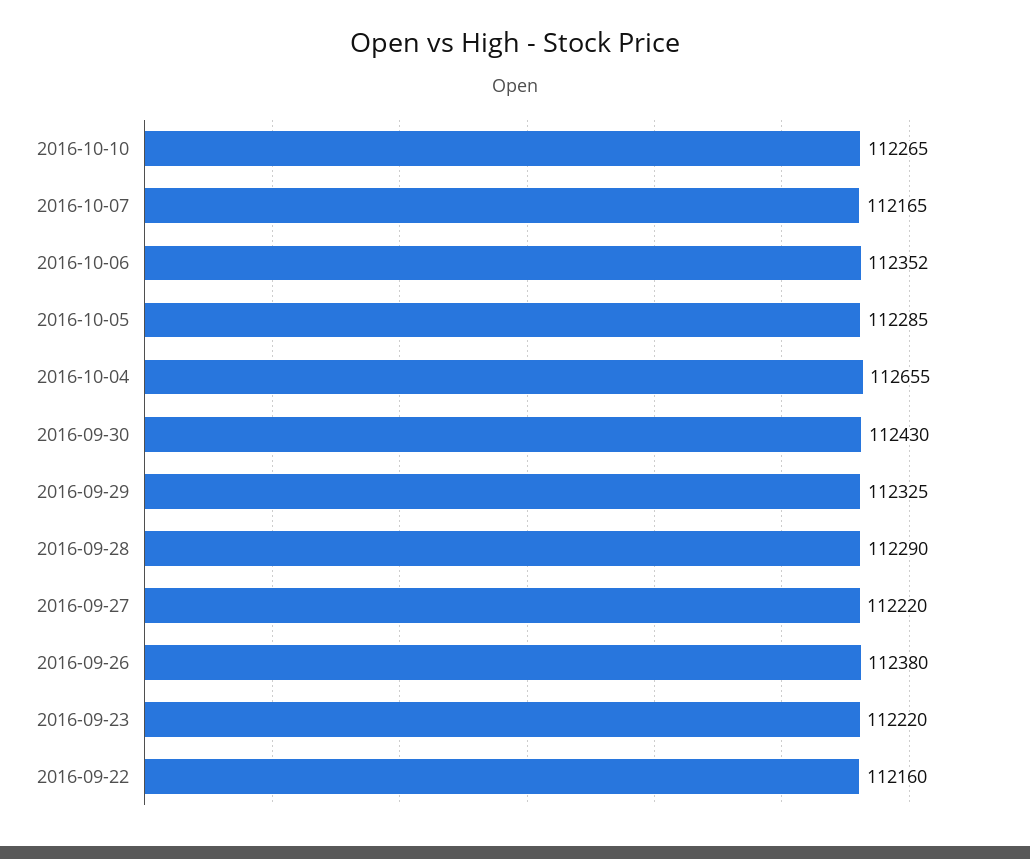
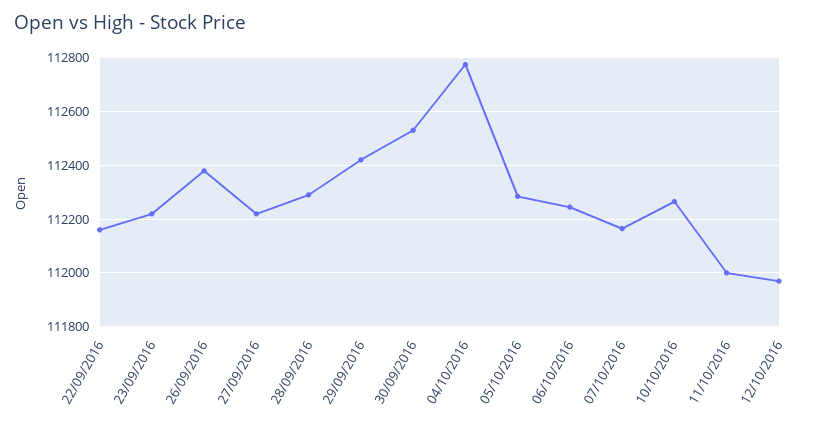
2016-10-06: 112352 -> 112250
2016-10-04: 112655 -> 112775
2016-09-30: 112430 -> 112525
2016-09-29: 112325 -> 112425
11/10/2016: none -> 112000
12/10/2016: none -> 111975

